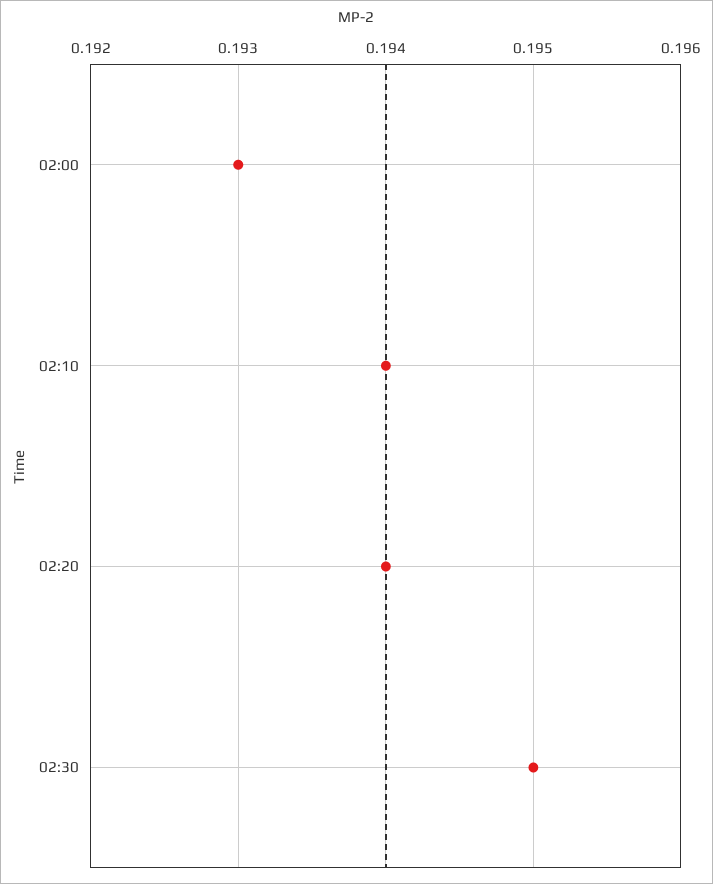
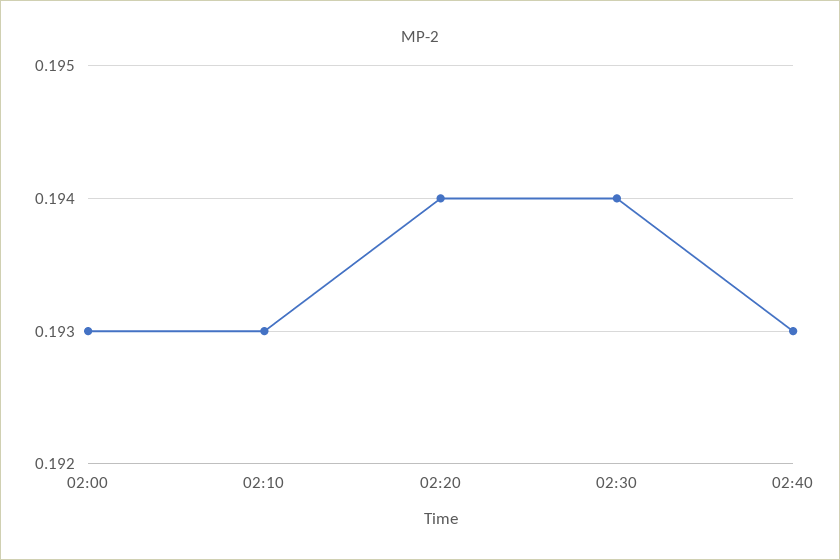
02:10: 0.194 -> 0.193
02:30: 0.195 -> 0.194
02:40: none -> 0.193

